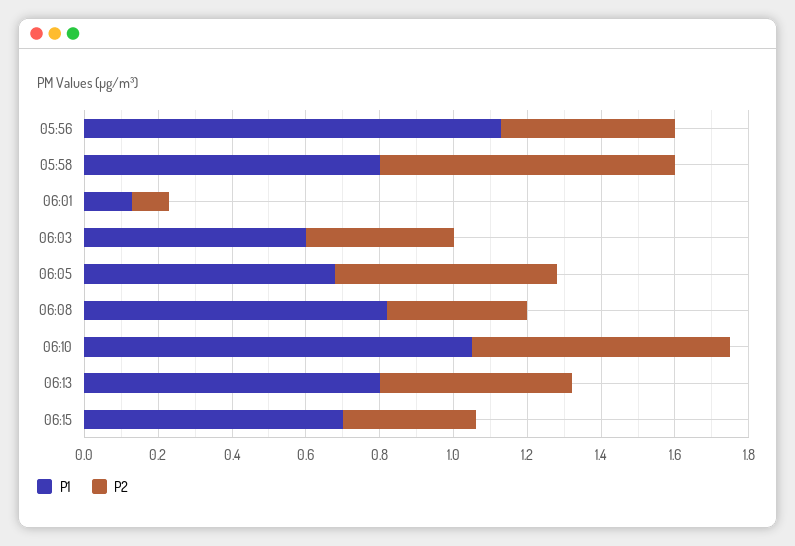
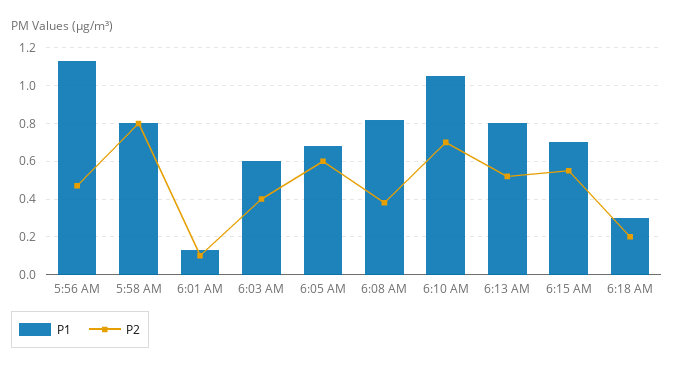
P2, 06:15: 0.35 -> 0.55
P1, 6:18 AM: none -> 0.3
P2, 6:18 AM: none -> 0.2

